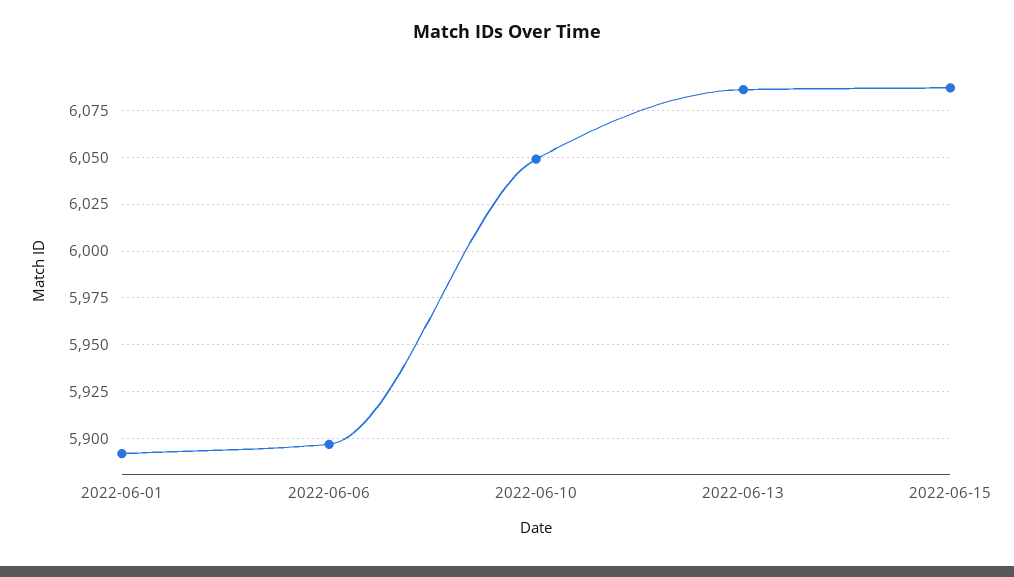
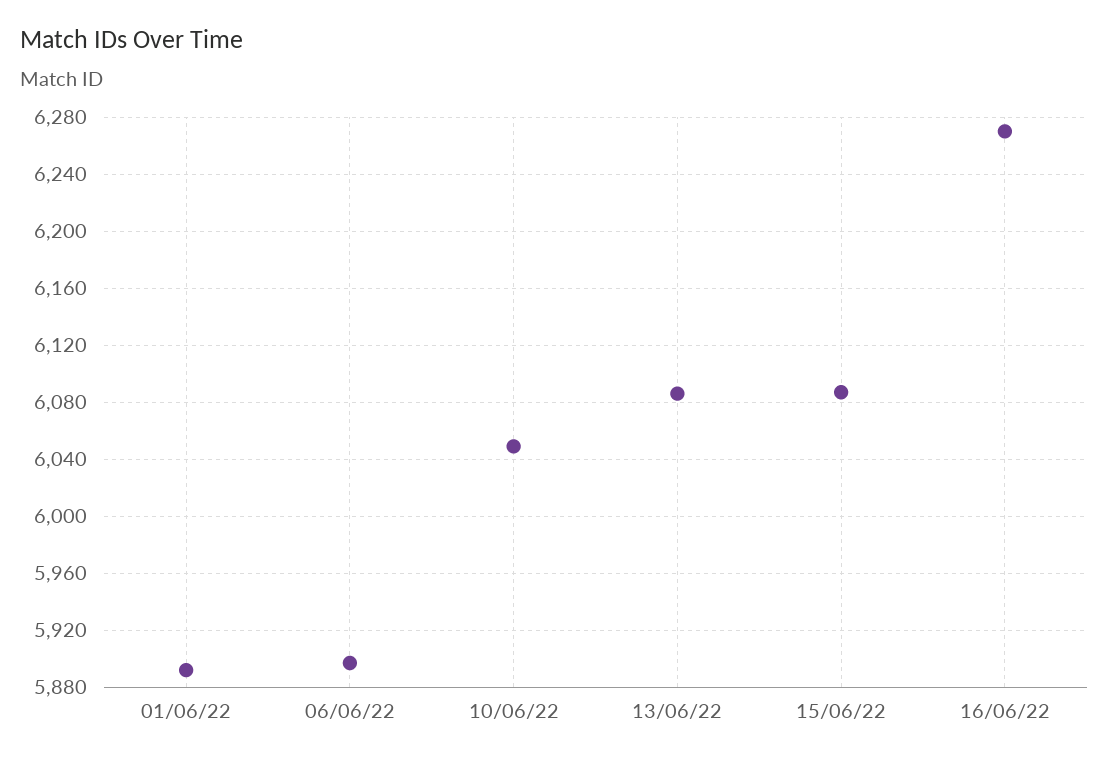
16/06/22: none -> 6270

